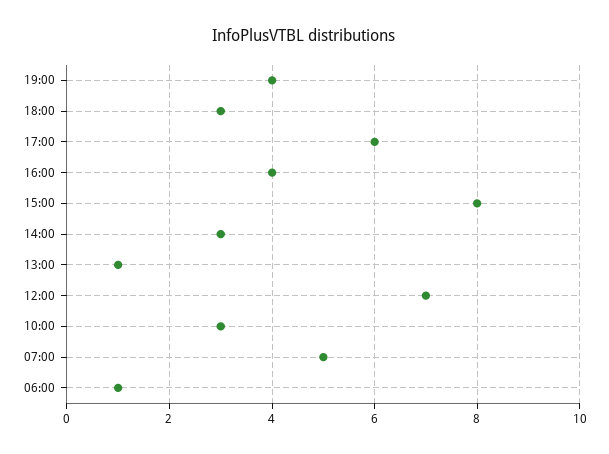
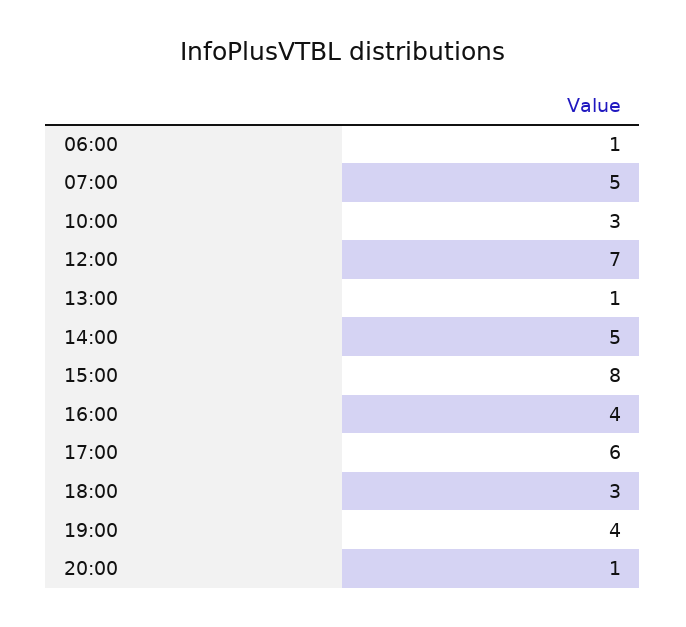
14:00: 3 -> 5
20:00: none -> 1

